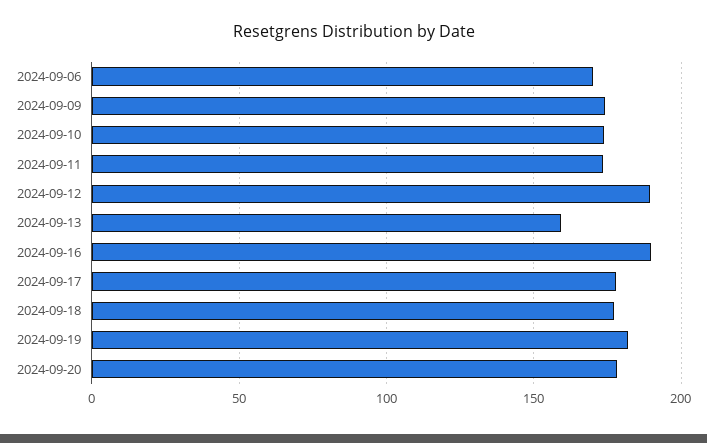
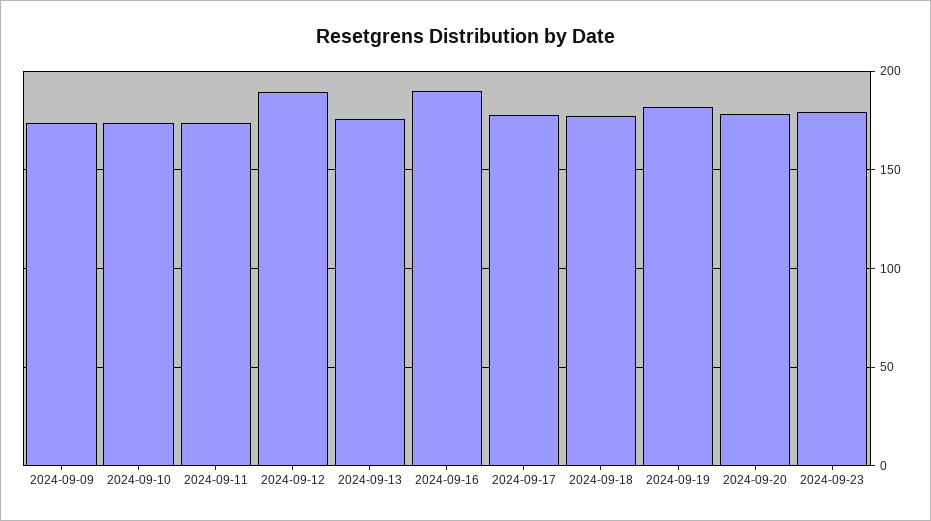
2024-09-06: 170 -> none
2024-09-13: 160 -> 175
2024-09-23: none -> 180

